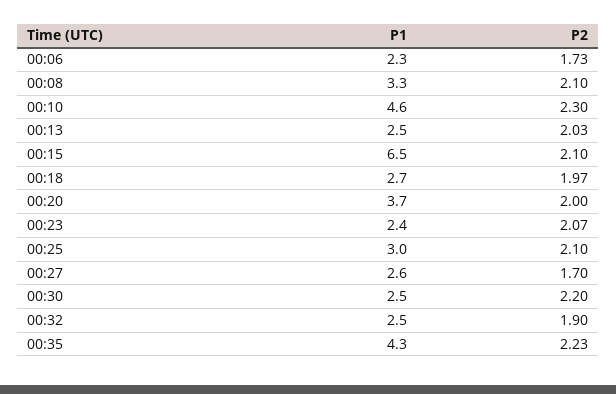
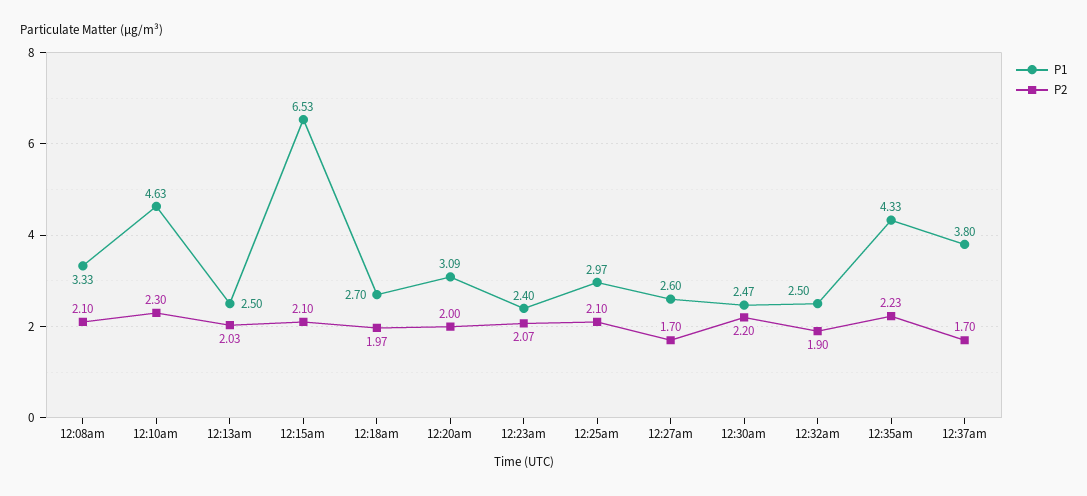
P1, 00:06: 2.3 -> none
P2, 00:06: 1.73 -> none
P1, 00:20: 3.7 -> 3.09
P1, 12:37am: none -> 3.8
P2, 12:37am: none -> 1.7

